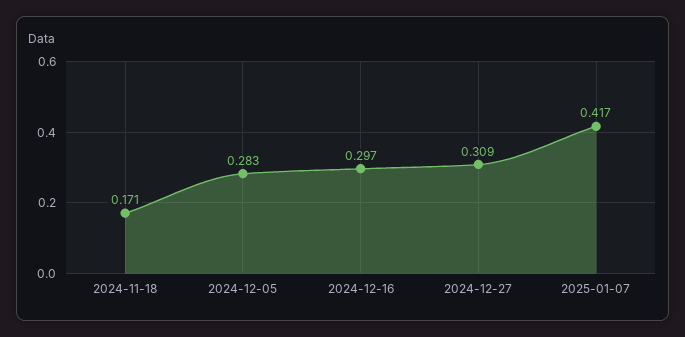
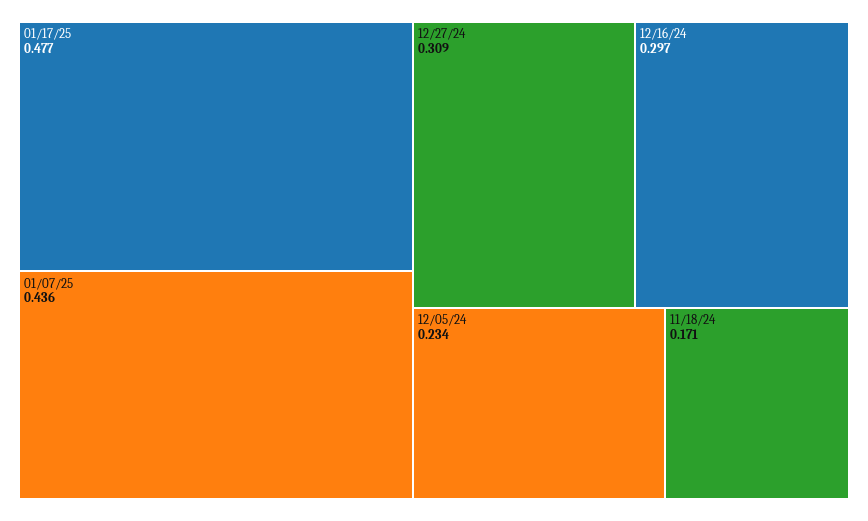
2024-12-05: 0.283 -> 0.234
2025-01-07: 0.417 -> 0.436
01/17/25: none -> 0.477

